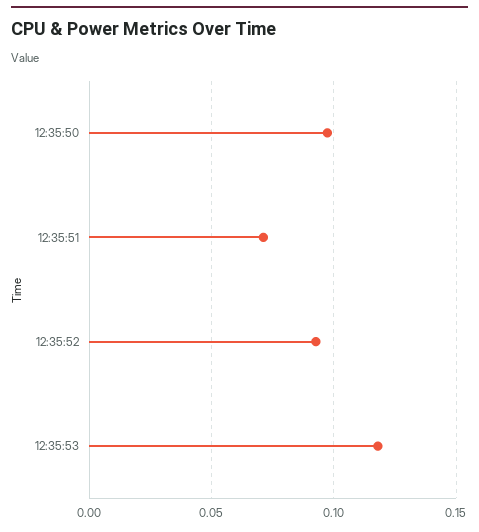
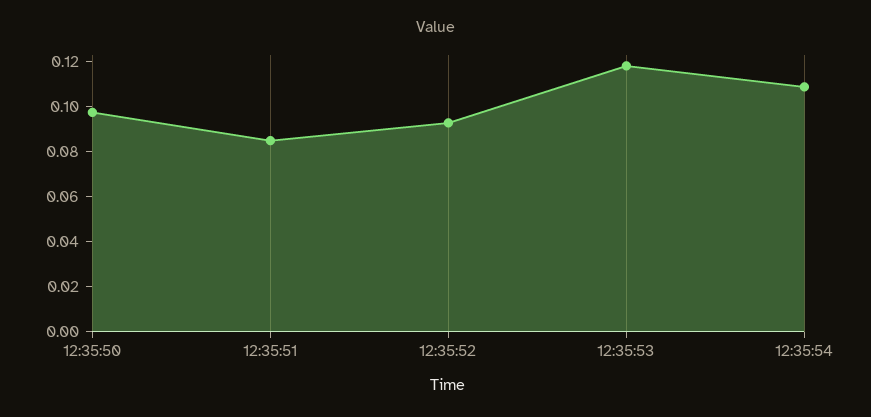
12:35:51: 0.07 -> 0.085
12:35:54: none -> 0.11

